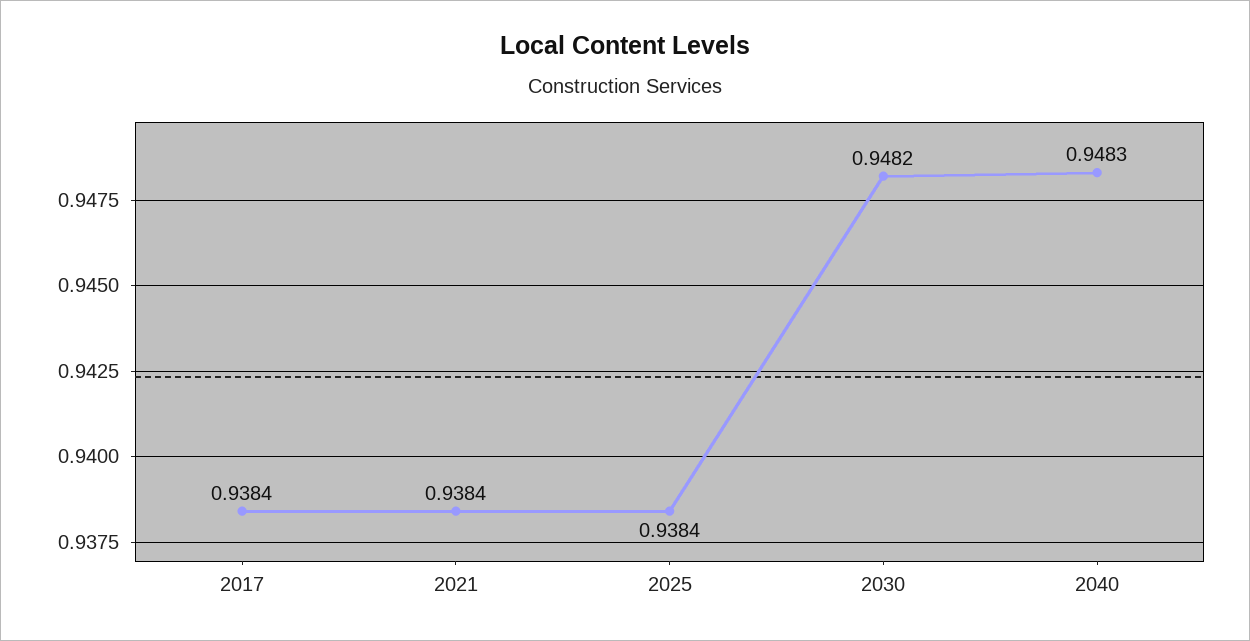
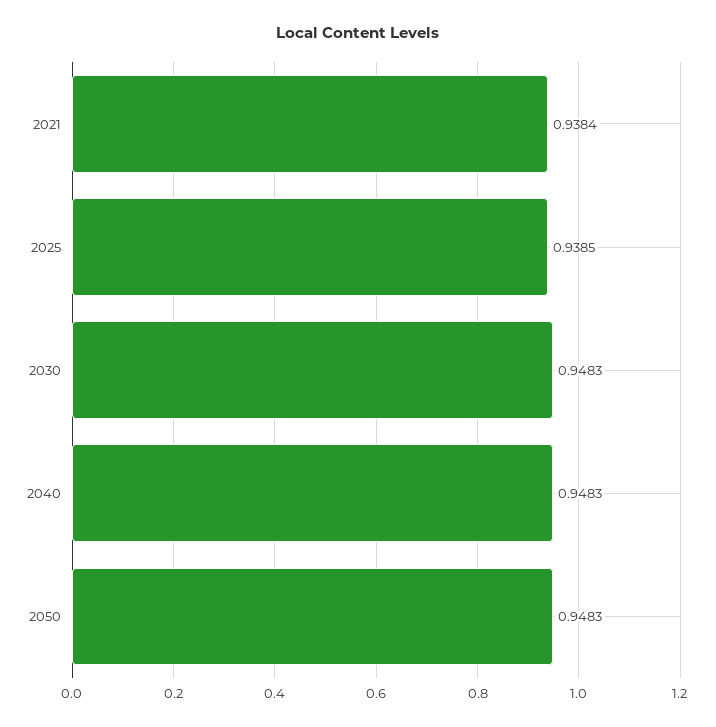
2017: 0.9384 -> none
2025: 0.9384 -> 0.9385
2030: 0.9482 -> 0.9483
2050: none -> 0.9483

